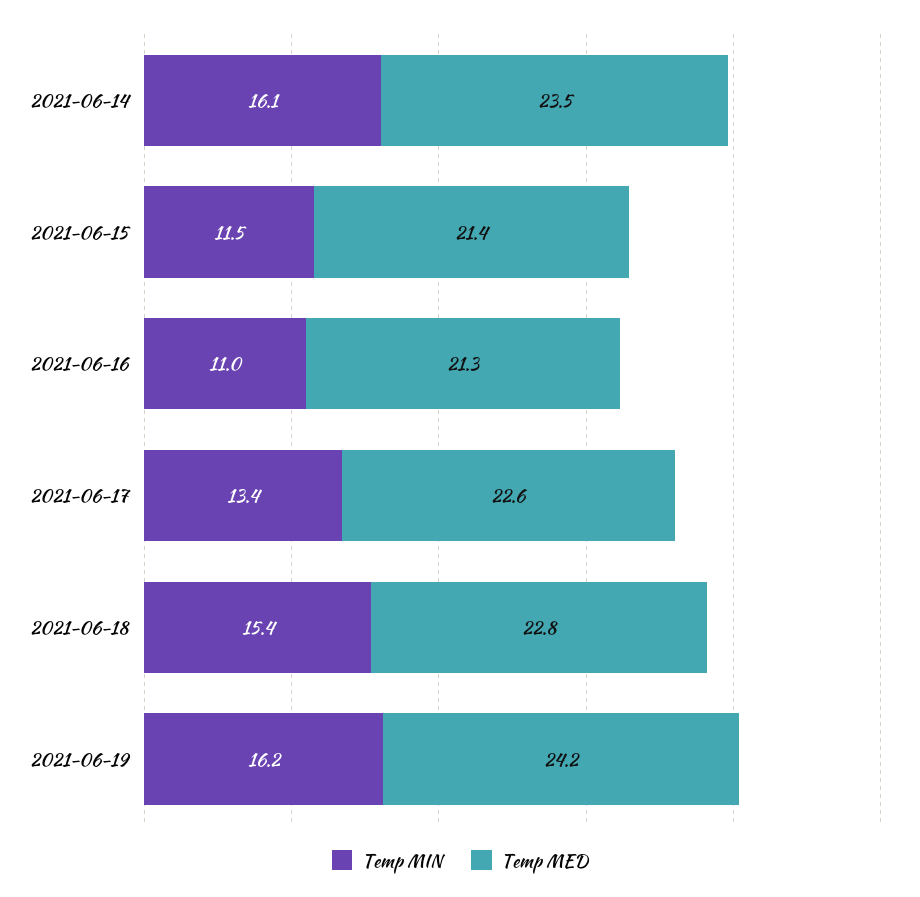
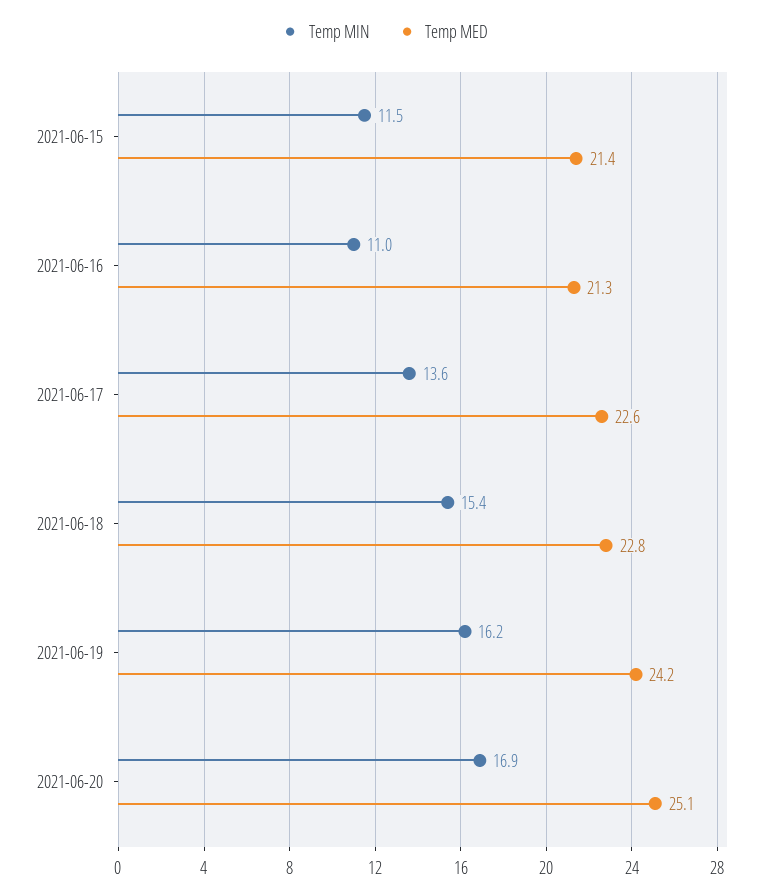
Temp MIN, 2021-06-14: 16.1 -> none
Temp MED, 2021-06-14: 23.5 -> none
Temp MIN, 2021-06-17: 13.4 -> 13.6
Temp MIN, 2021-06-20: none -> 16.9
Temp MED, 2021-06-20: none -> 25.1

